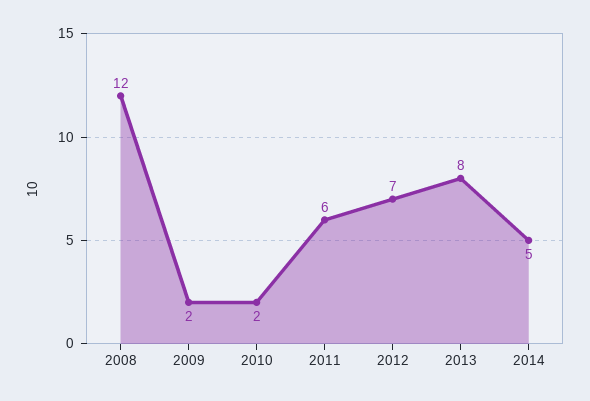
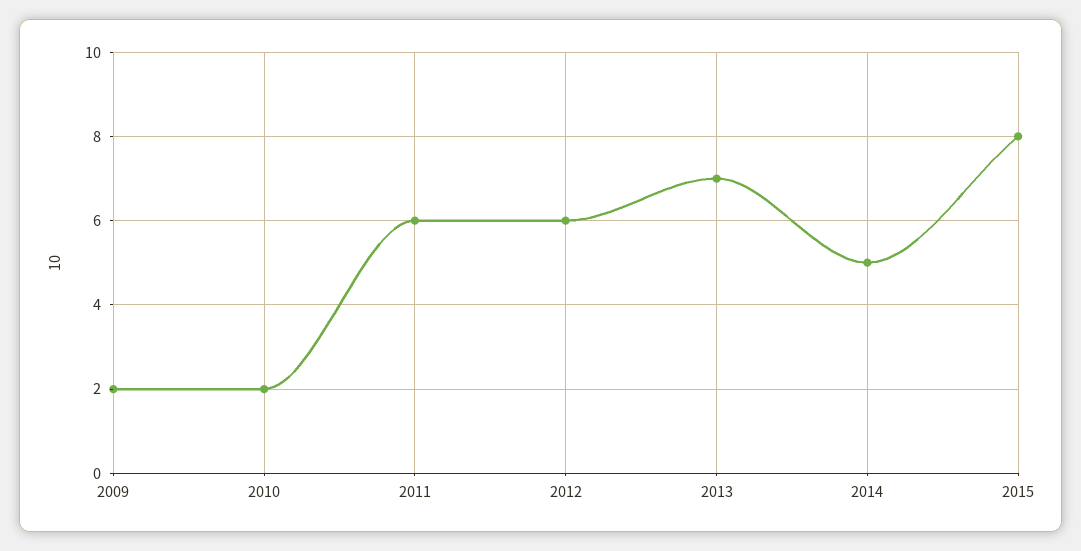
2008: 12 -> none
2012: 7 -> 6
2013: 8 -> 7
2015: none -> 8

